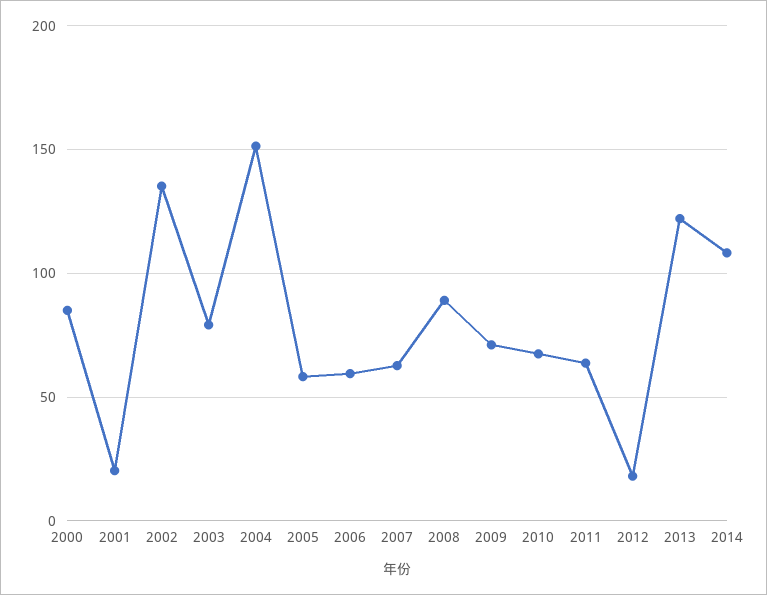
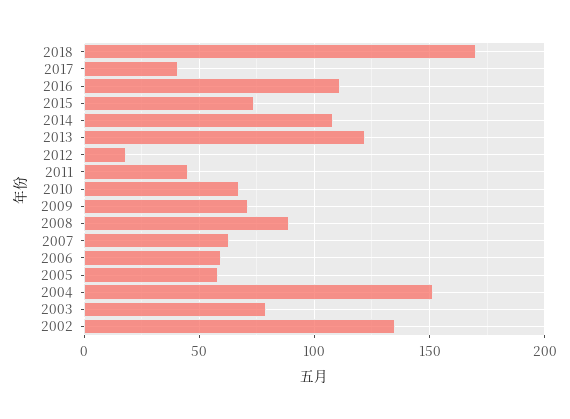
2000: 85 -> none
2001: 20 -> none
2011: 65 -> 45
2018: none -> 170
2017: none -> 40
2016: none -> 110
2015: none -> 75

